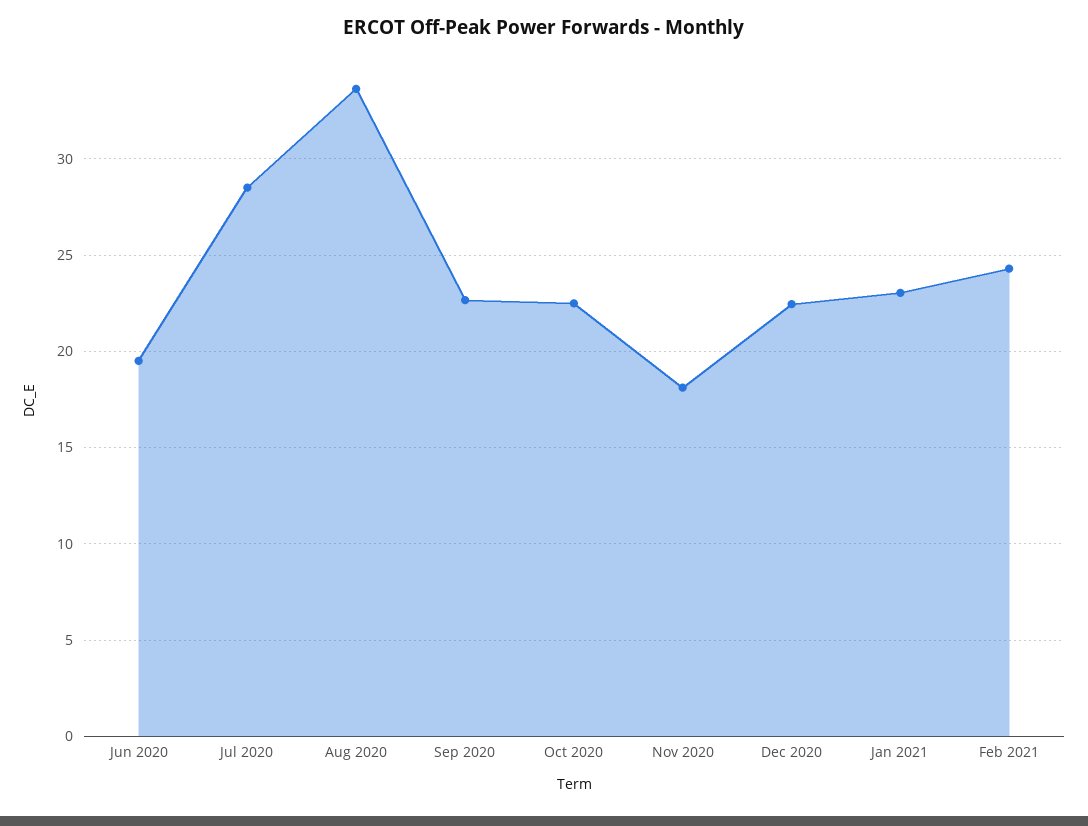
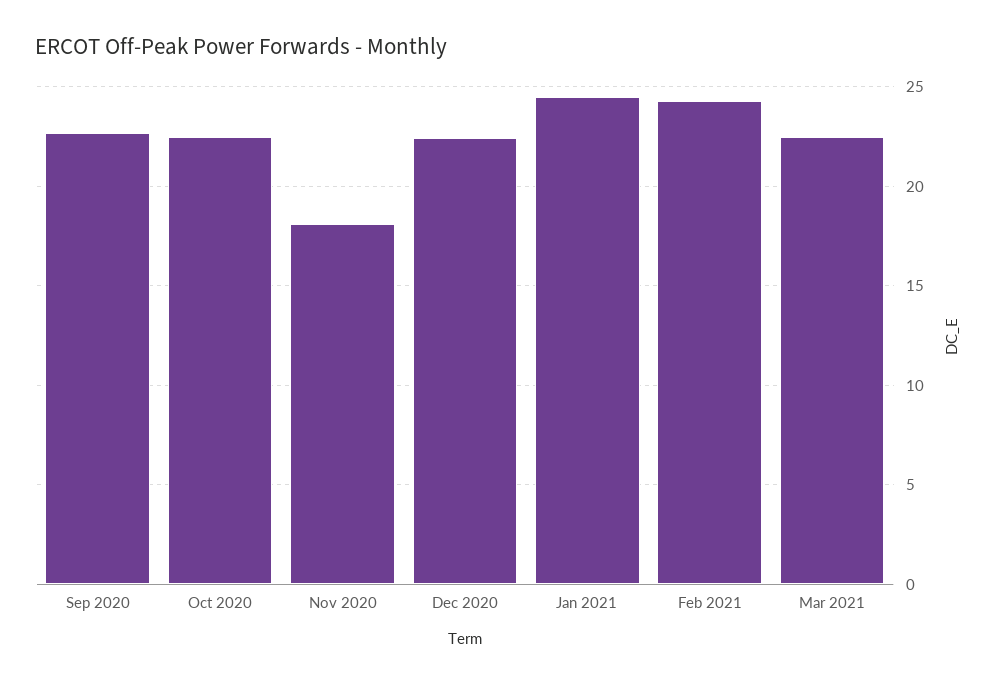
Jun 2020: 19.5 -> none
Jul 2020: 28.5 -> none
Aug 2020: 33.5 -> none
Jan 2021: 23 -> 24.5
Mar 2021: none -> 22.5

